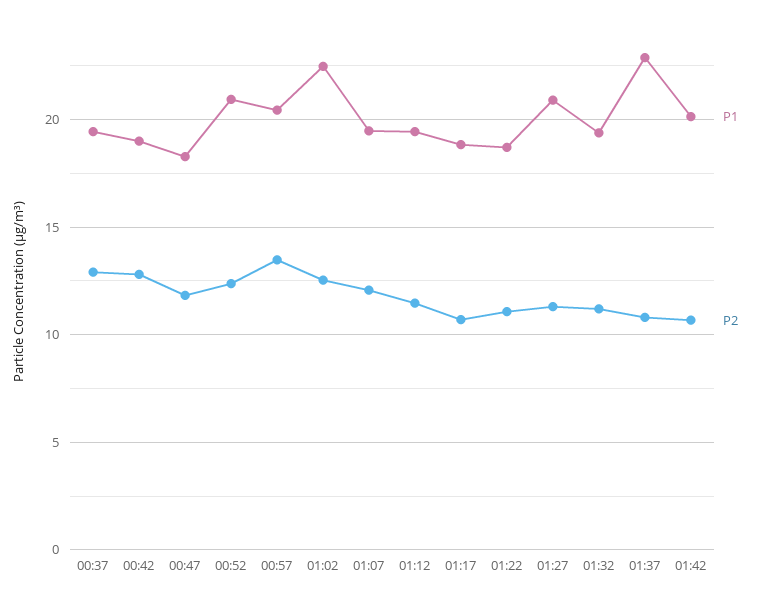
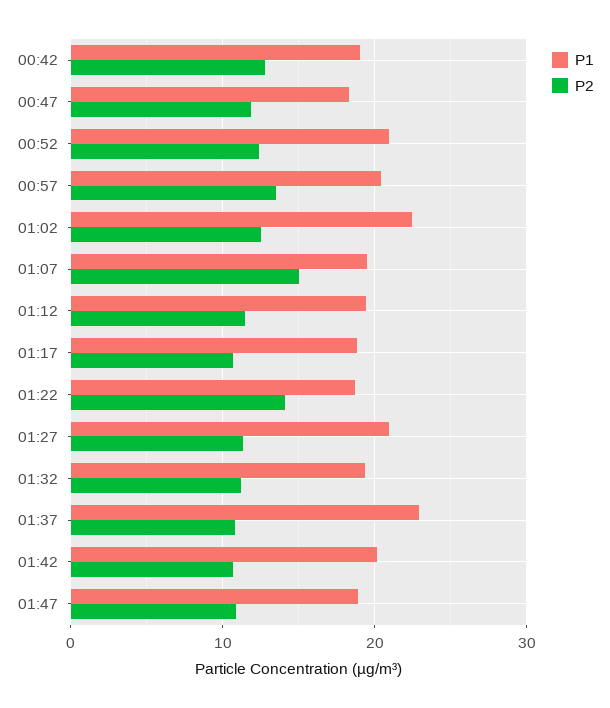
P1, 00:37: 19.5 -> none
P2, 00:37: 13 -> none
P2, 01:07: 12 -> 15
P2, 01:22: 11 -> 14
P1, 01:47: none -> 19
P2, 01:47: none -> 11

